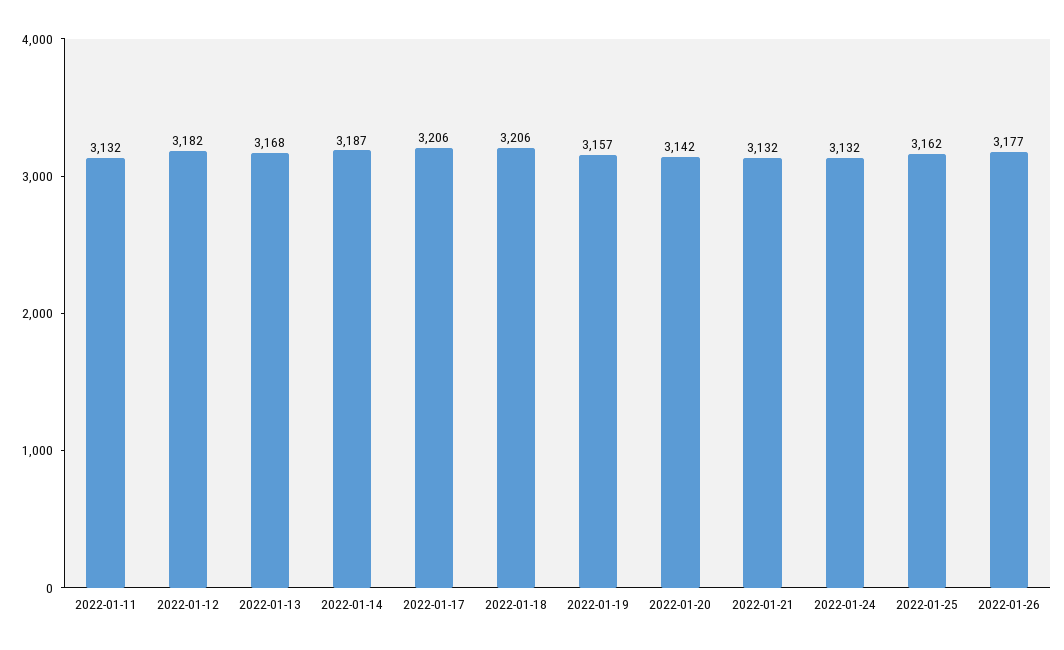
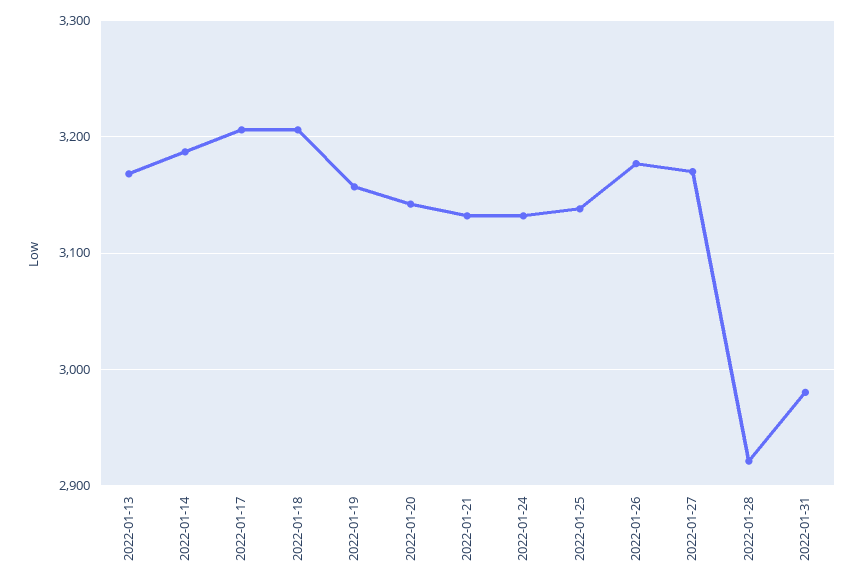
2022-01-11: 3132 -> none
2022-01-12: 3182 -> none
2022-01-25: 3162 -> 3140
2022-01-27: none -> 3170
2022-01-28: none -> 2920
2022-01-31: none -> 2980

